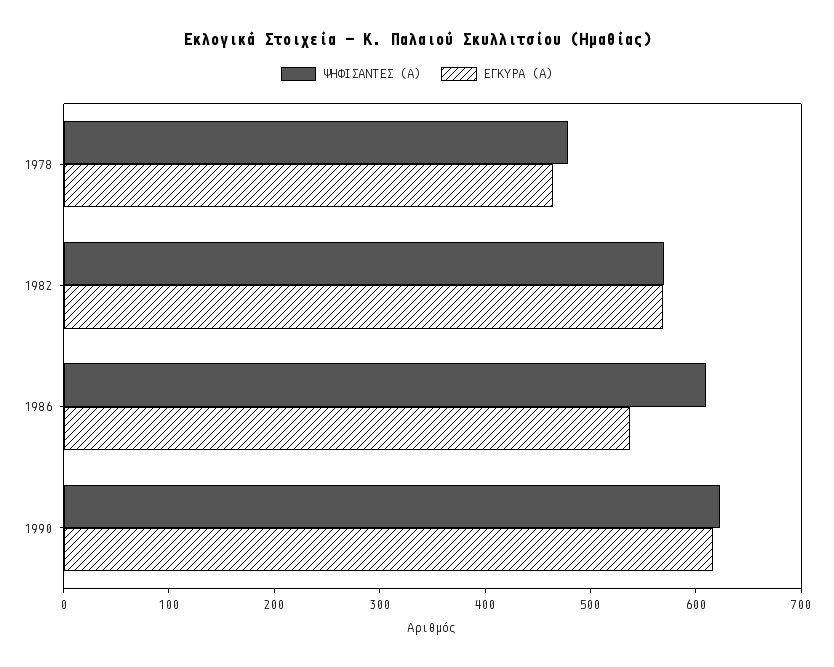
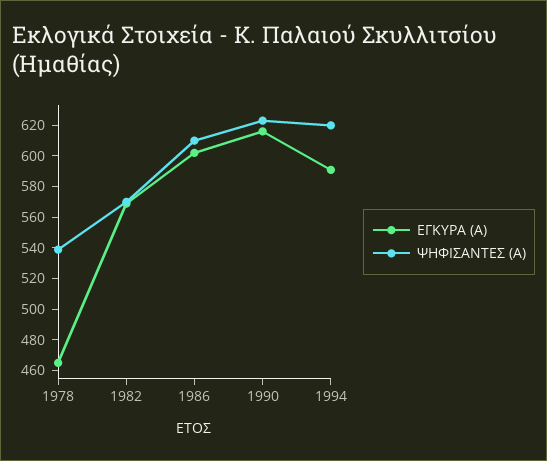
ΨΗΦΙΣΑΝΤΕΣ (Α), 1978: 480 -> 540
ΕΓΚΥΡΑ (Α), 1986: 540 -> 600
ΕΓΚΥΡΑ (Α), 1994: none -> 590
ΨΗΦΙΣΑΝΤΕΣ (Α), 1994: none -> 620

